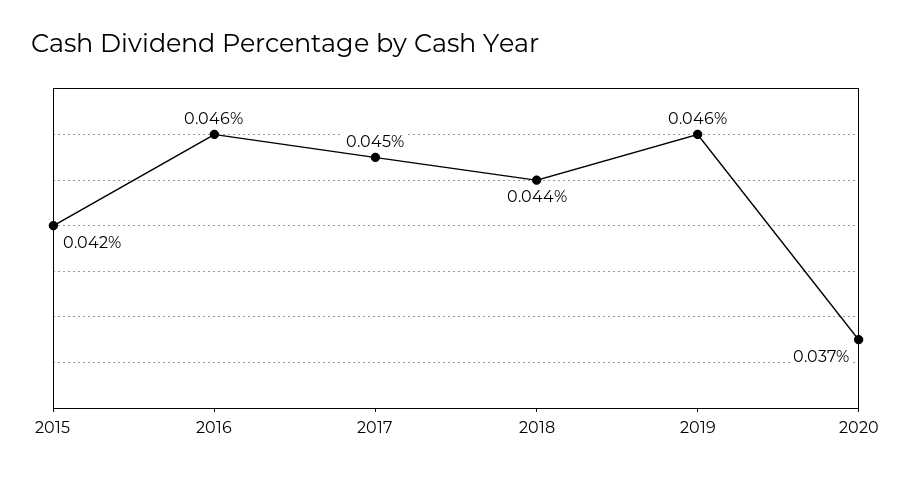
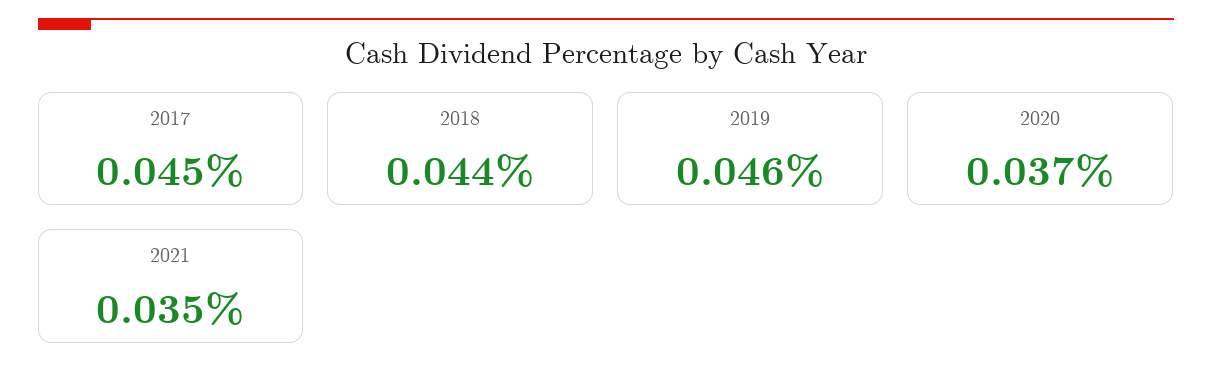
2015: 0.042 -> none
2016: 0.046 -> none
2021: none -> 0.035

